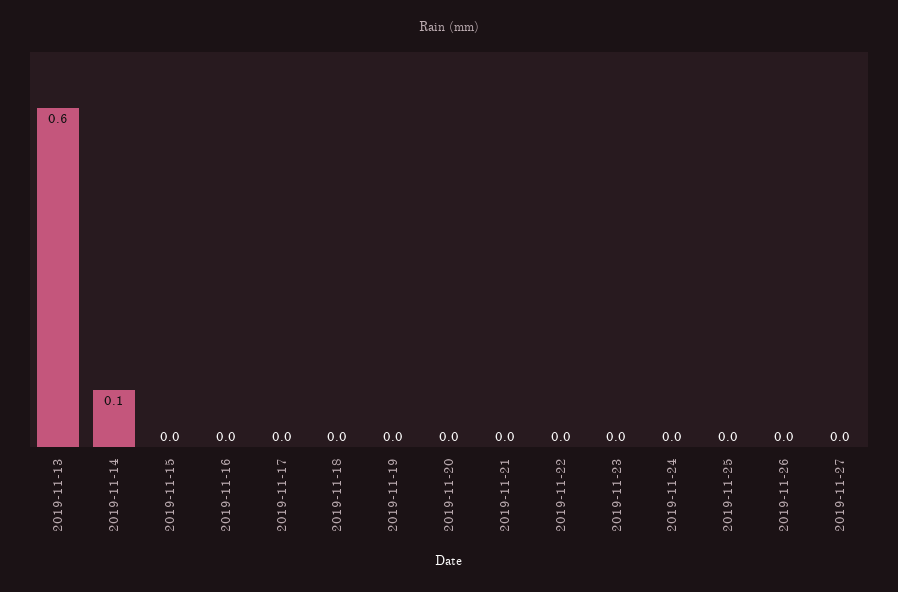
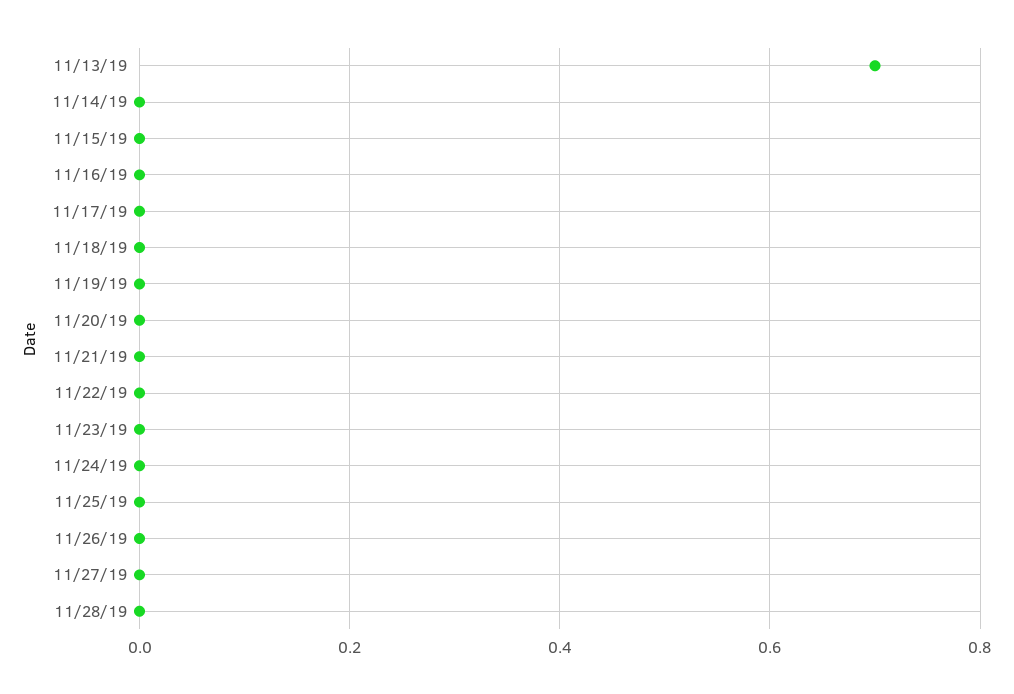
2019-11-13: 0.6 -> 0.7
2019-11-14: 0.1 -> 0
11/28/19: none -> 0

